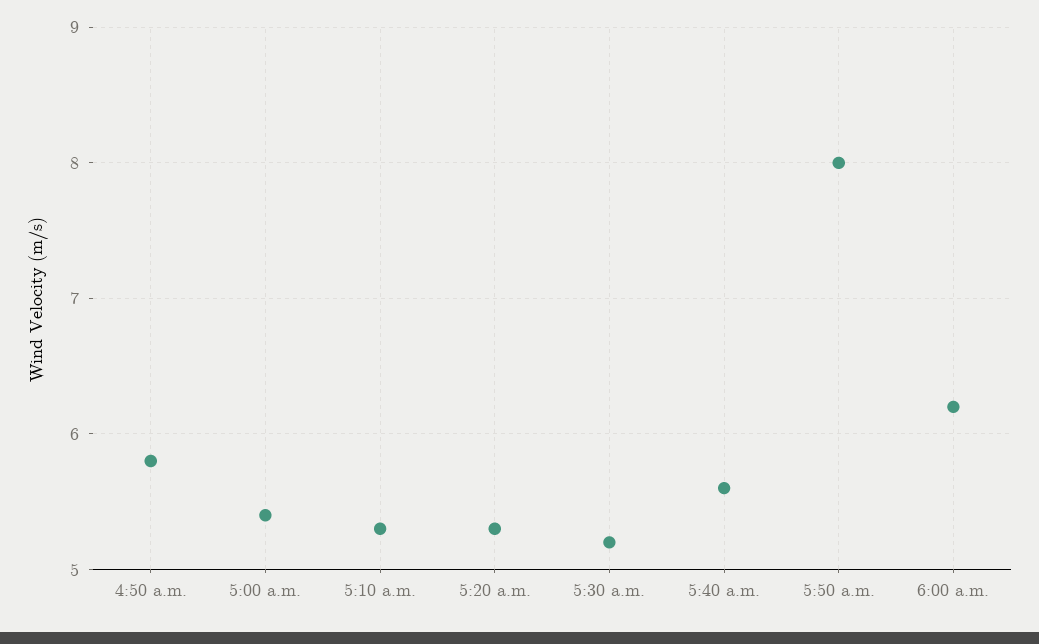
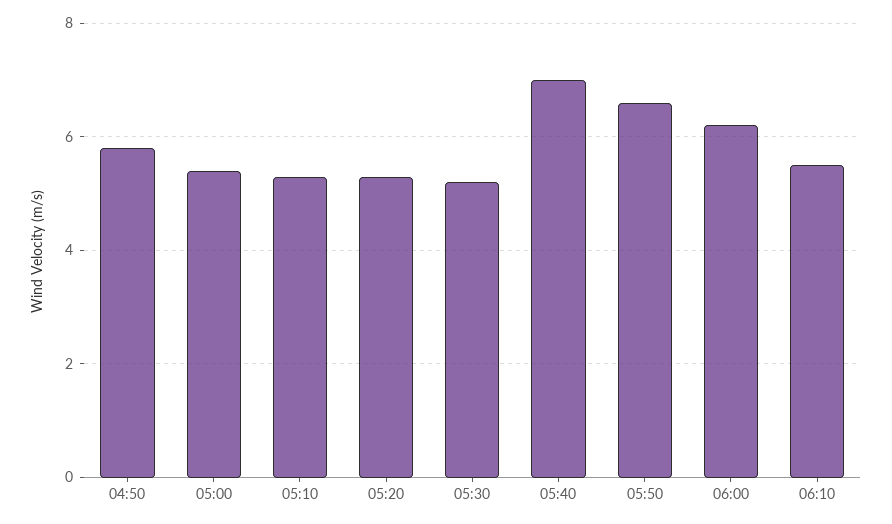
5:40 a.m.: 5.6 -> 7
5:50 a.m.: 8 -> 6.5
06:10: none -> 5.5

